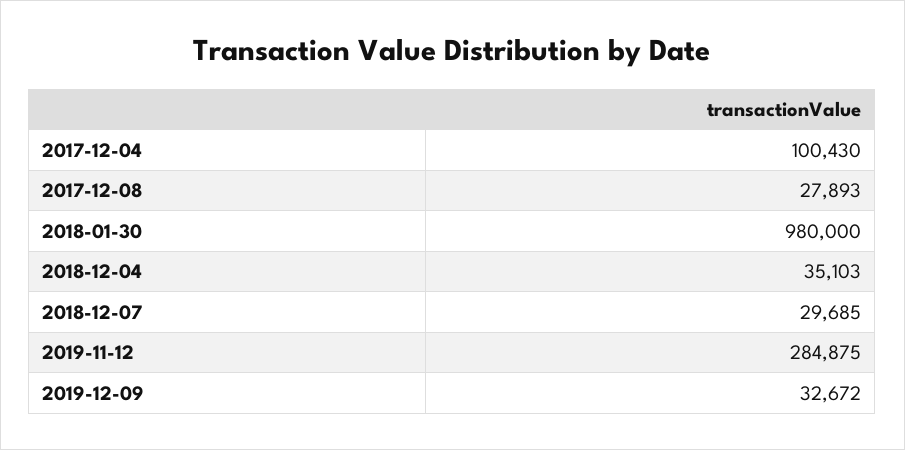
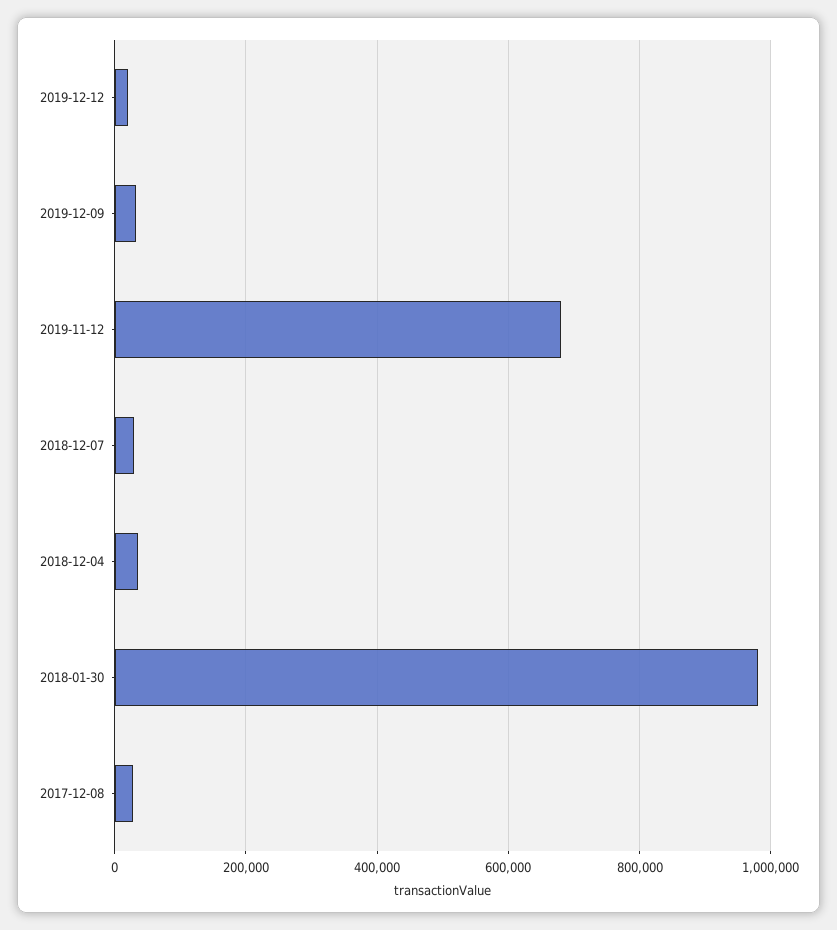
2017-12-04: 100430 -> none
2019-11-12: 284875 -> 680000
2019-12-12: none -> 20000

